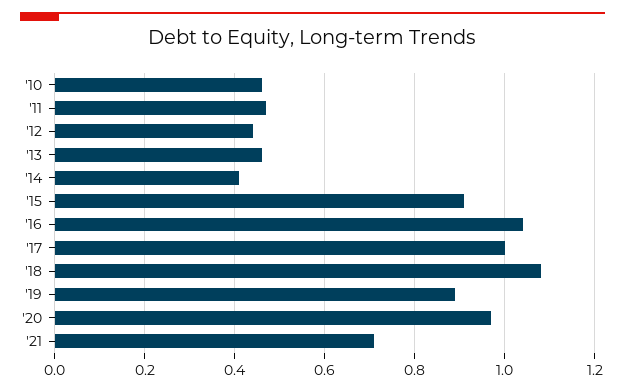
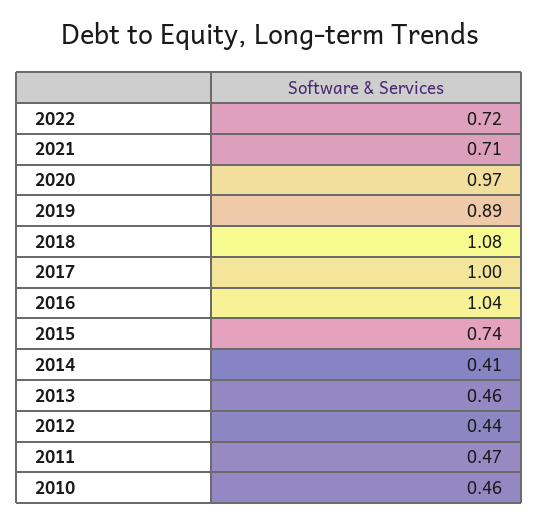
'15: 0.9 -> 0.74
2022: none -> 0.72

